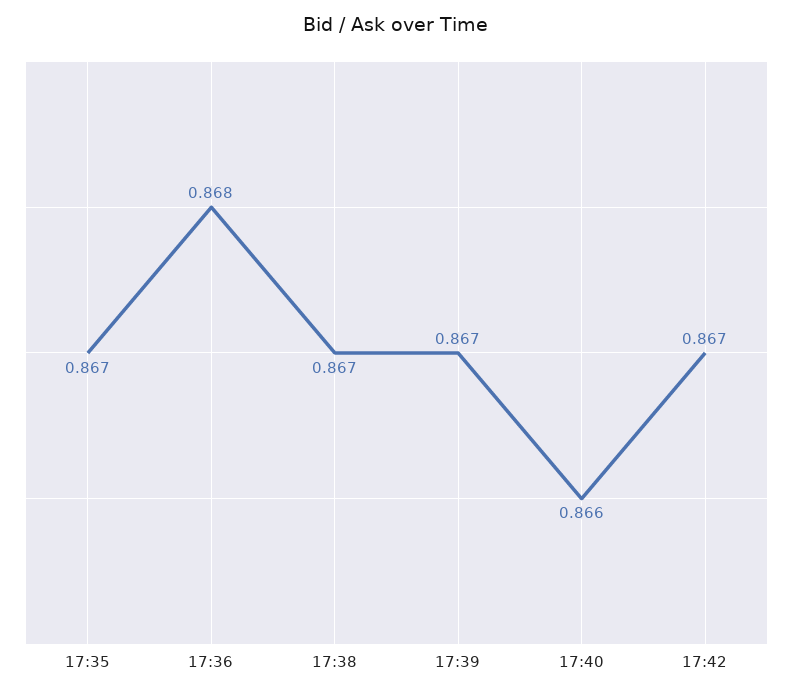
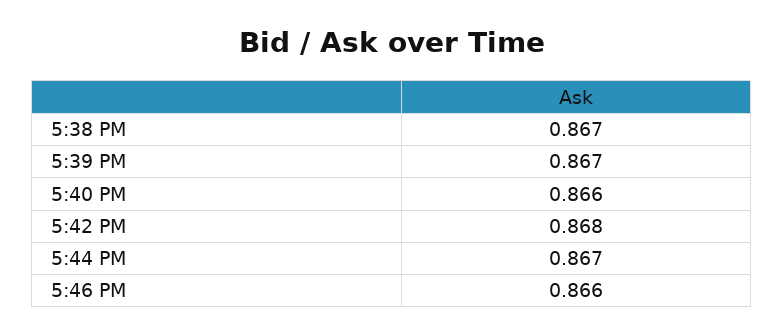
17:35: 0.867 -> none
17:36: 0.868 -> none
17:42: 0.867 -> 0.868
5:44 PM: none -> 0.867
5:46 PM: none -> 0.866

